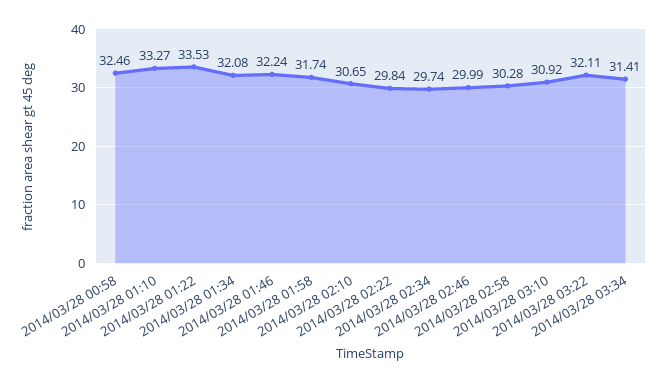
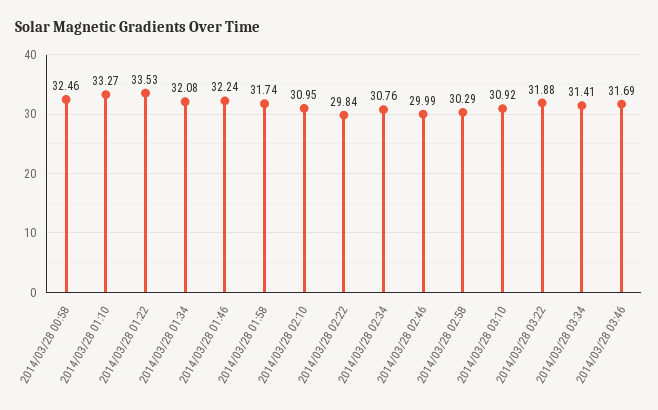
2014/03/28 02:10: 30.65 -> 30.95
2014/03/28 02:34: 29.74 -> 30.76
2014/03/28 02:58: 30.28 -> 30.29
2014/03/28 03:22: 32.11 -> 31.88
2014/03/28 03:46: none -> 31.69

